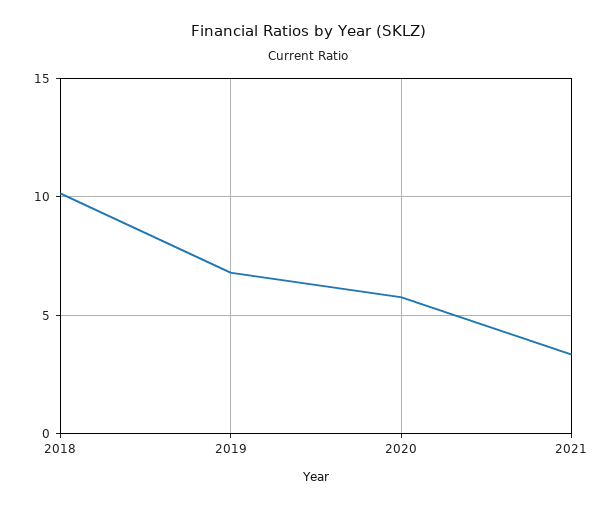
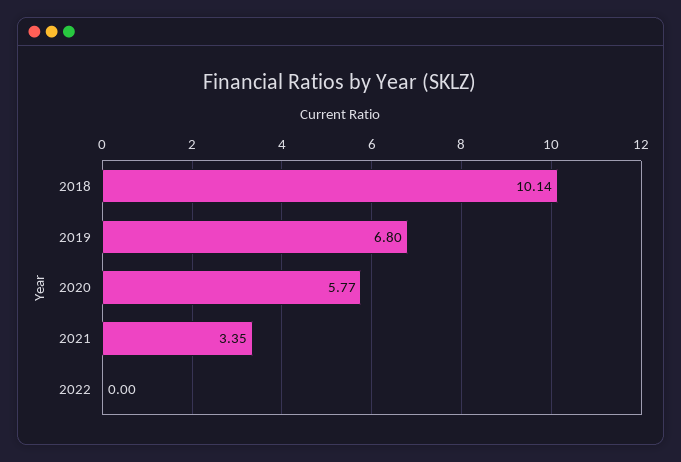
2022: none -> 0

